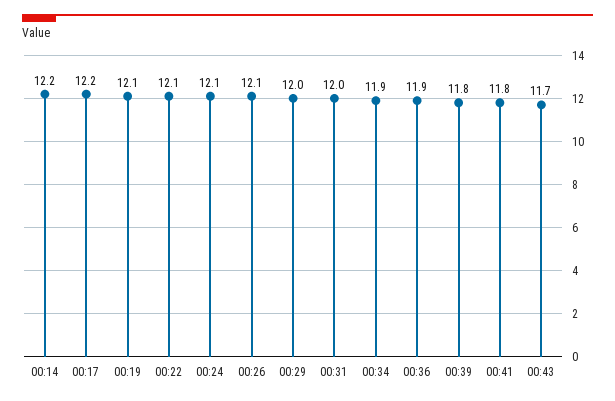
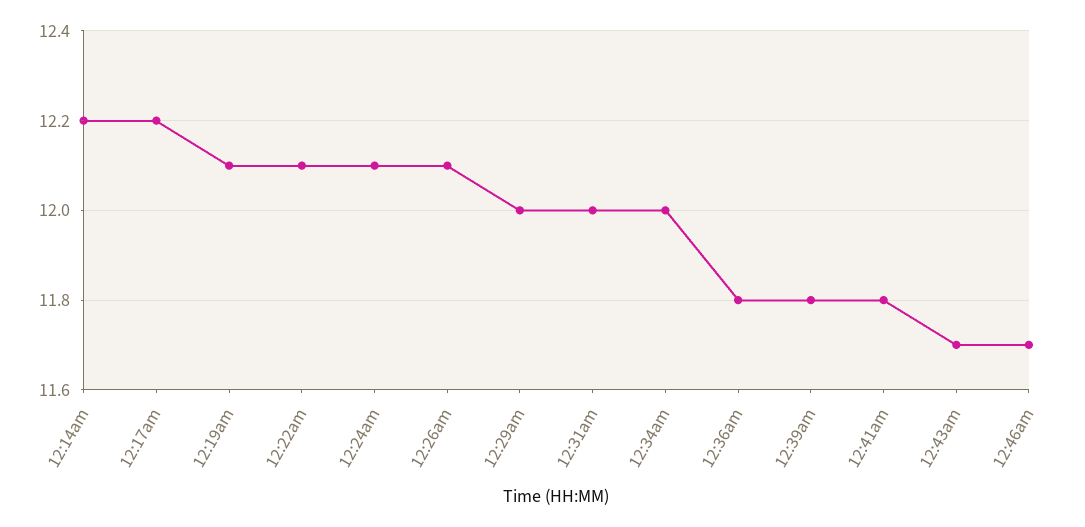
00:34: 11.9 -> 12
00:36: 11.9 -> 11.8
12:46am: none -> 11.7

